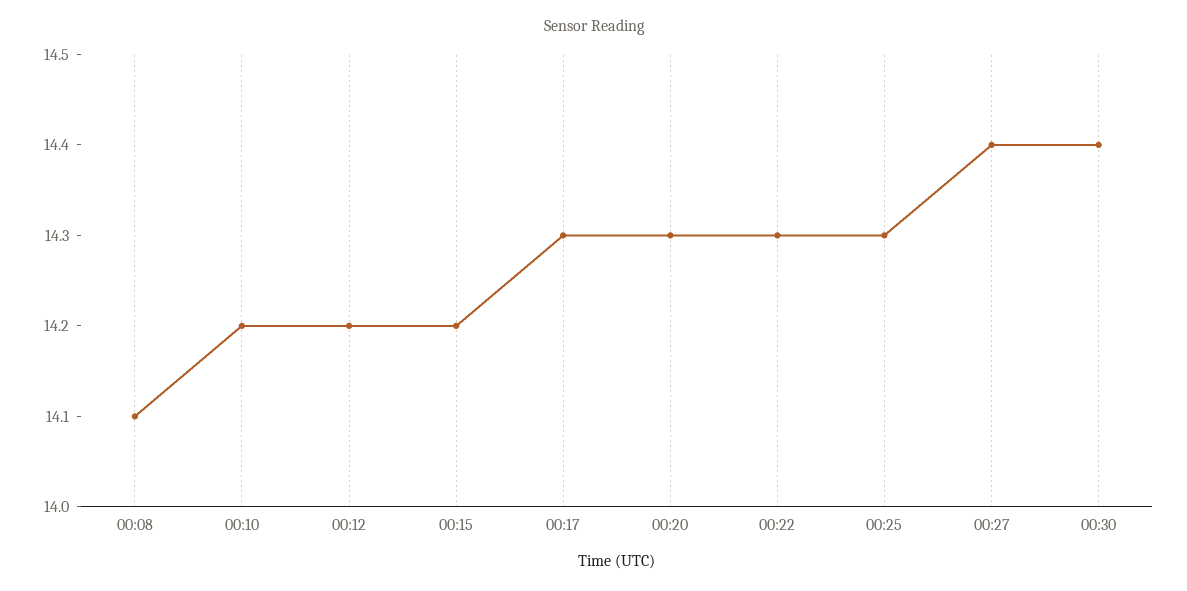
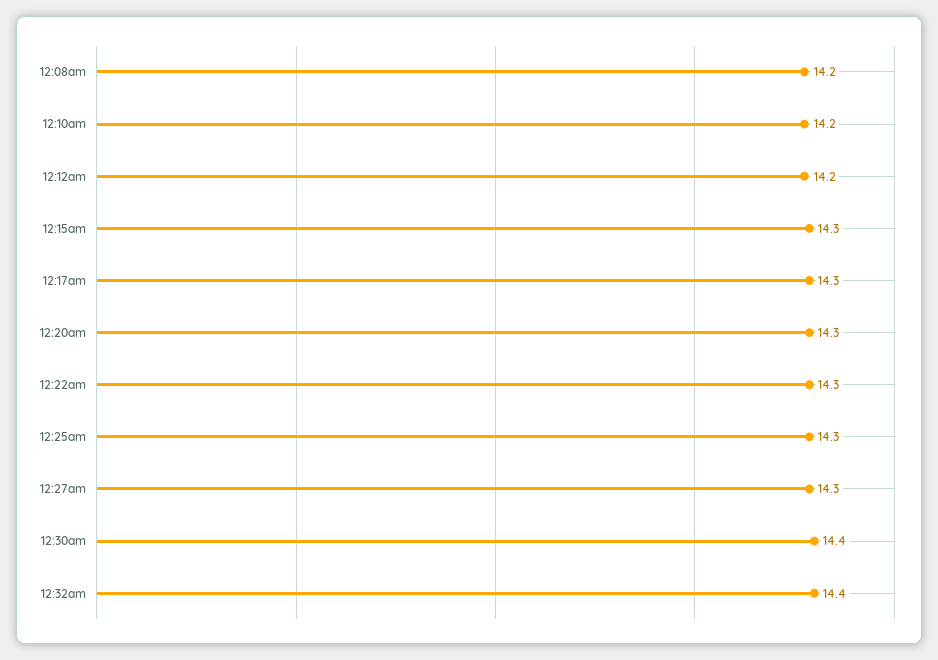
00:08: 14.1 -> 14.2
00:15: 14.2 -> 14.3
00:27: 14.4 -> 14.3
12:32am: none -> 14.4

